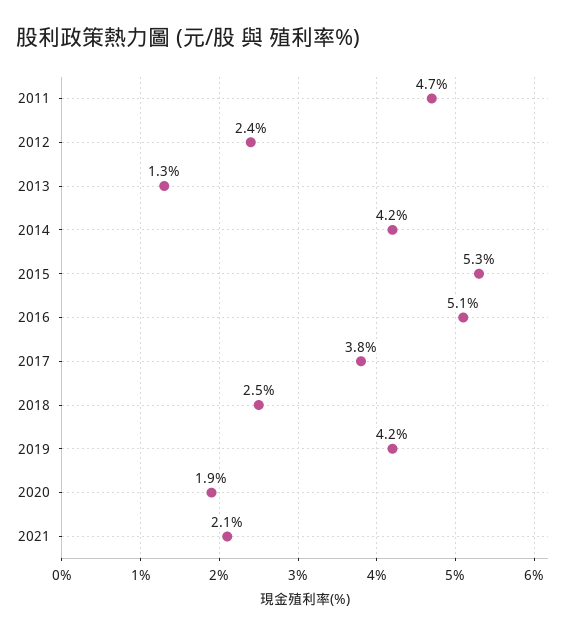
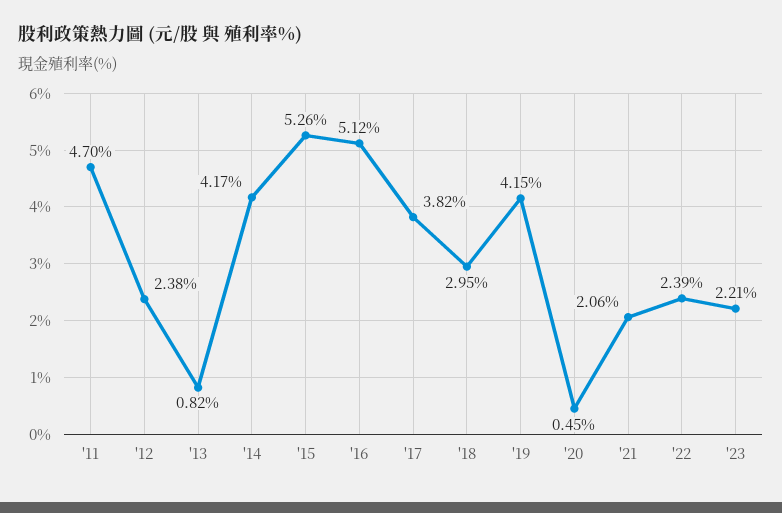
2013: 1.3 -> 0.82
2018: 2.5 -> 2.95
2020: 1.9 -> 0.45
'22: none -> 2.39
'23: none -> 2.21

